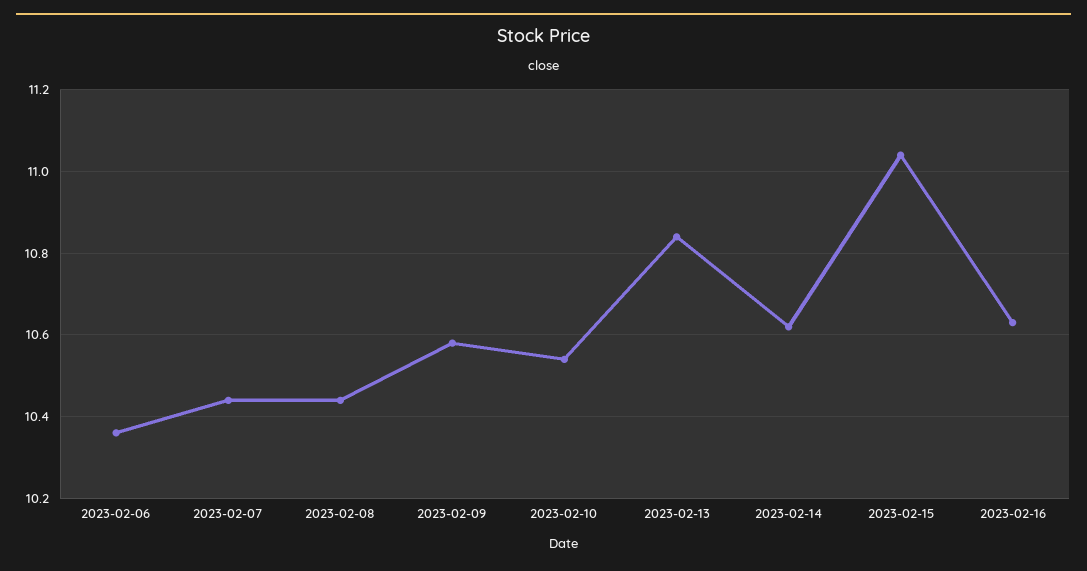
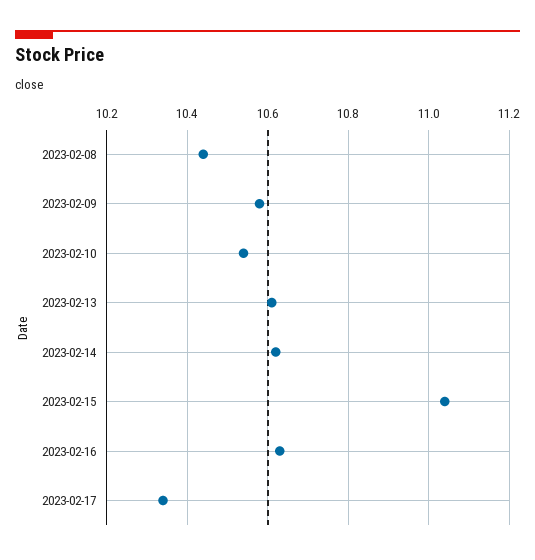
2023-02-06: 10.35 -> none
2023-02-07: 10.45 -> none
2023-02-13: 10.85 -> 10.6
2023-02-17: none -> 10.35

